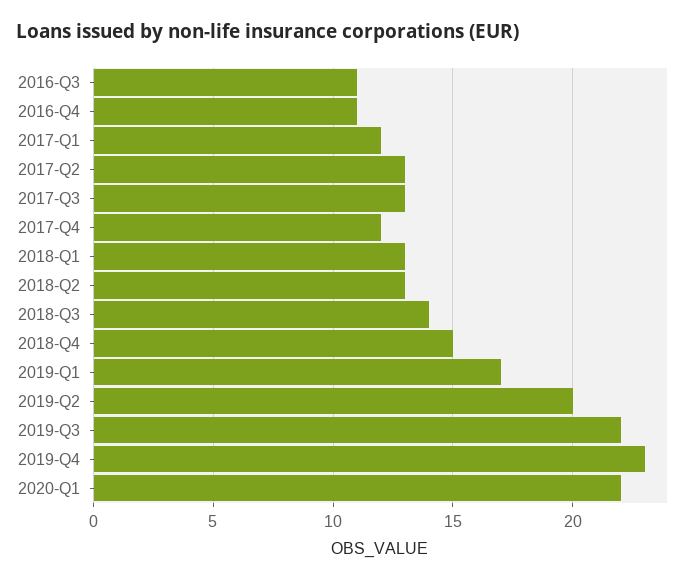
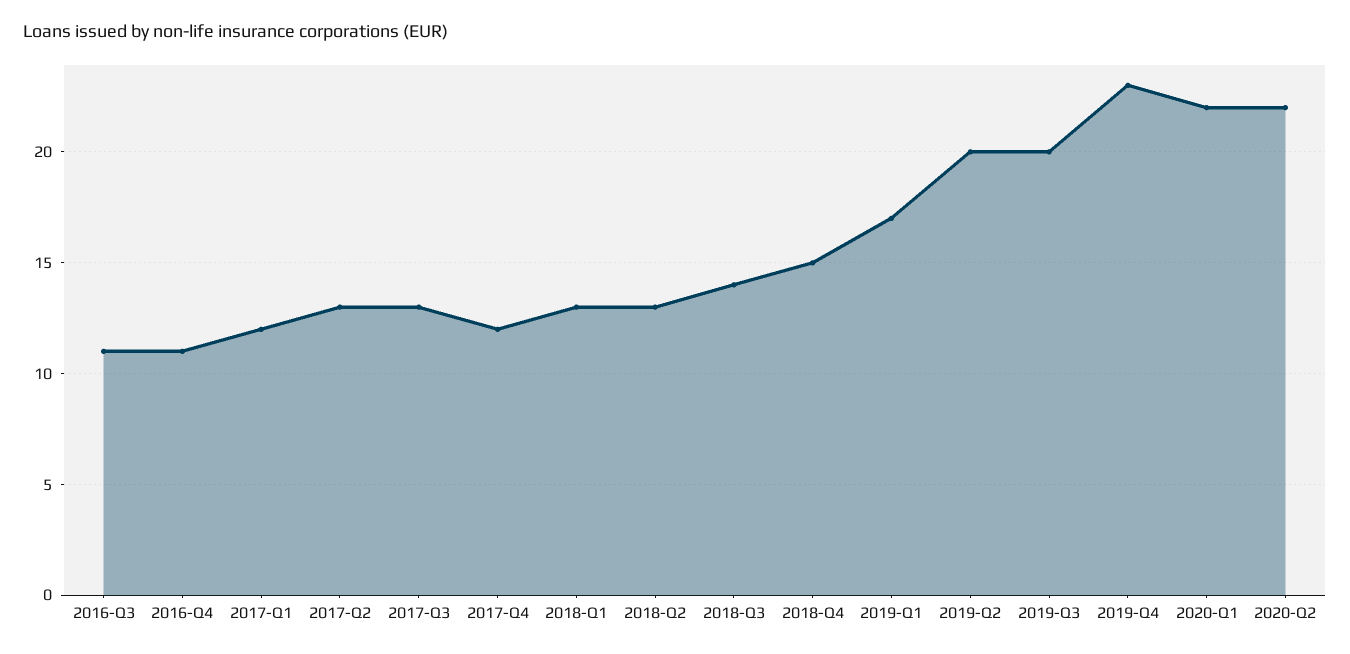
2019-Q3: 22 -> 20
2020-Q2: none -> 22

